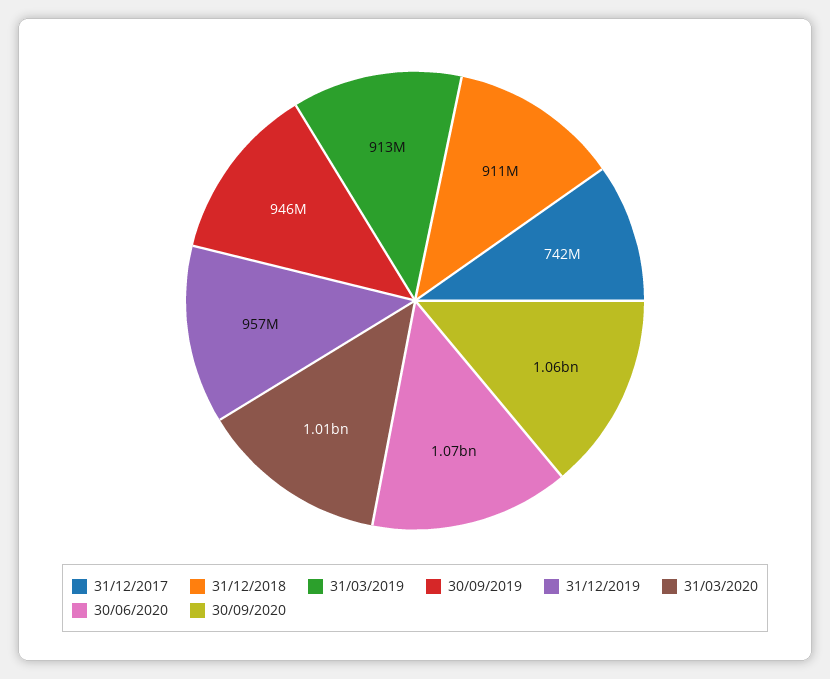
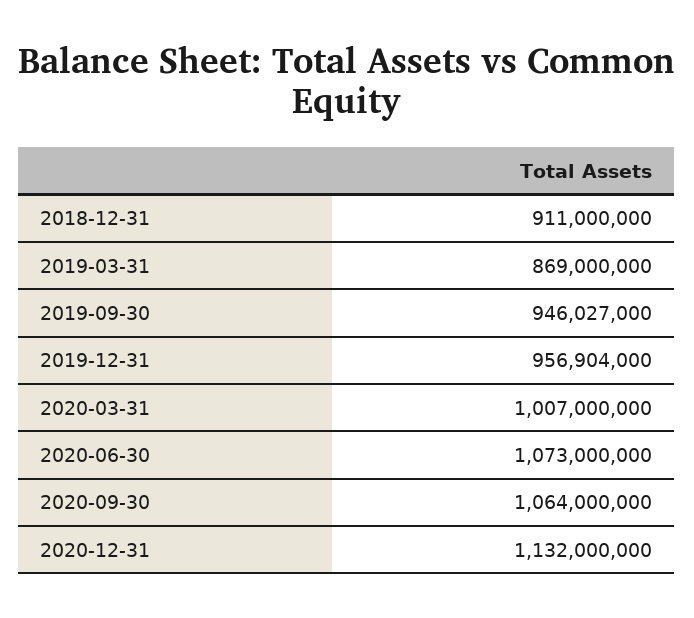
31/12/2017: 742000000 -> none
31/03/2019: 913000000 -> 869000000
2020-12-31: none -> 1132000000

